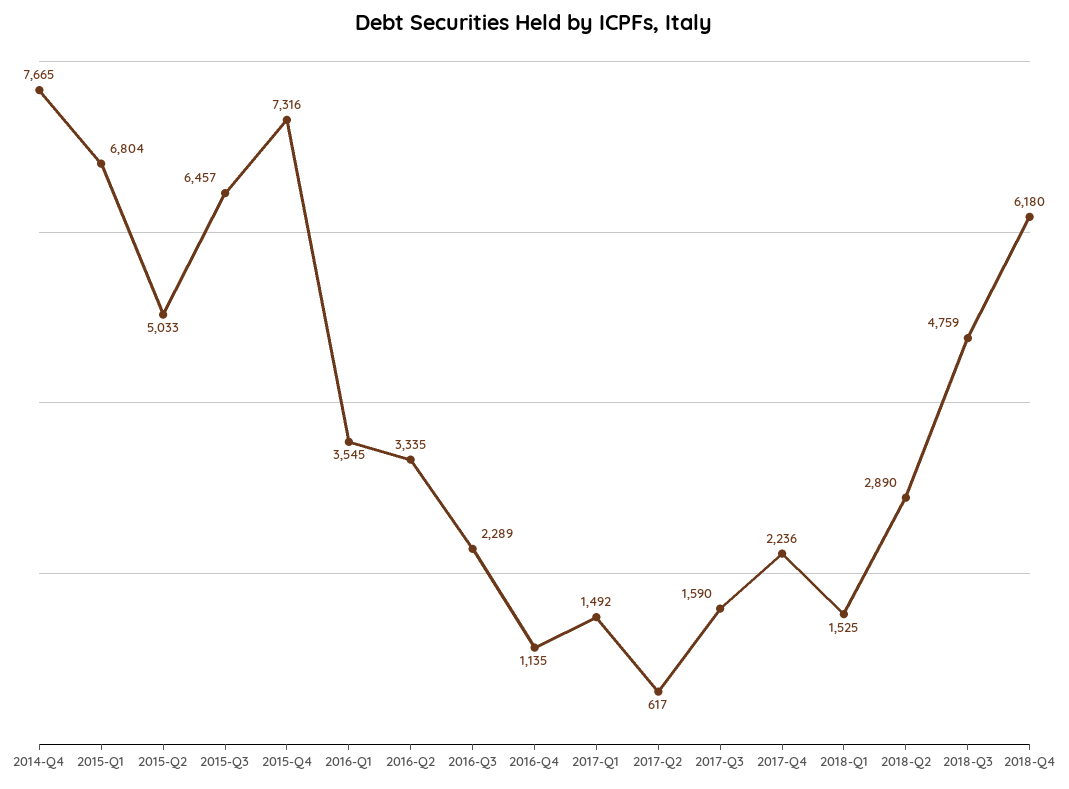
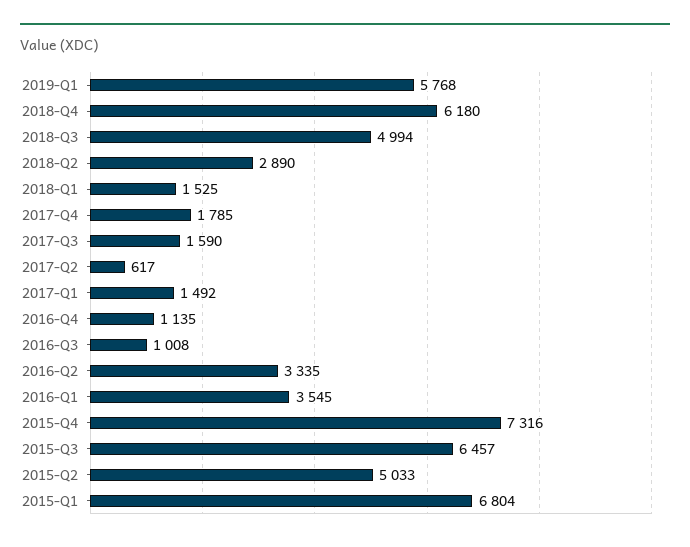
2014-Q4: 7665 -> none
2016-Q3: 2289 -> 1008
2017-Q4: 2236 -> 1785
2018-Q3: 4759 -> 4994
2019-Q1: none -> 5768

